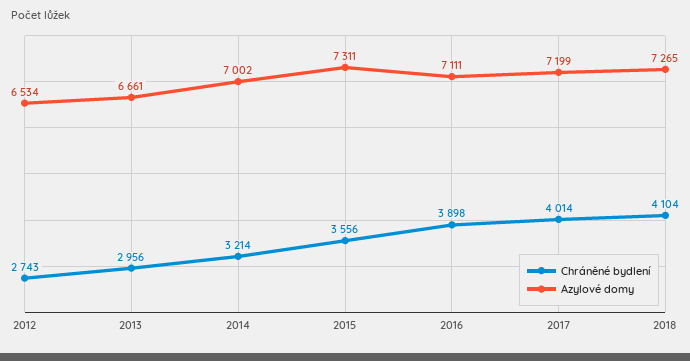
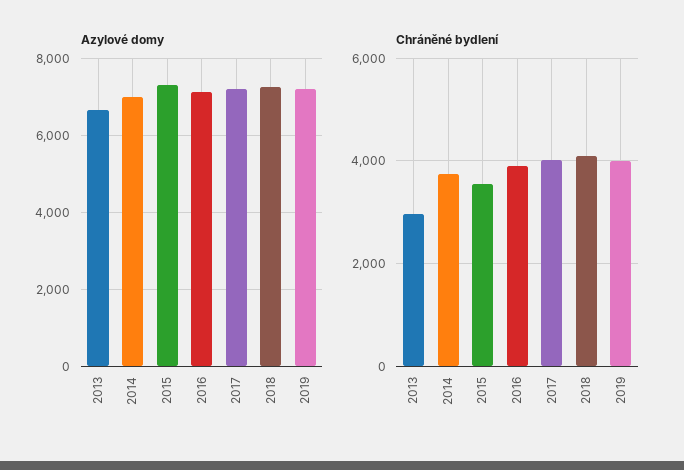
Chráněné bydlení, 2012: 2743 -> none
Azylové domy, 2012: 6534 -> none
Chráněné bydlení, 2014: 3214 -> 3800
Azylové domy, 2019: none -> 7200
Chráněné bydlení, 2019: none -> 4000

